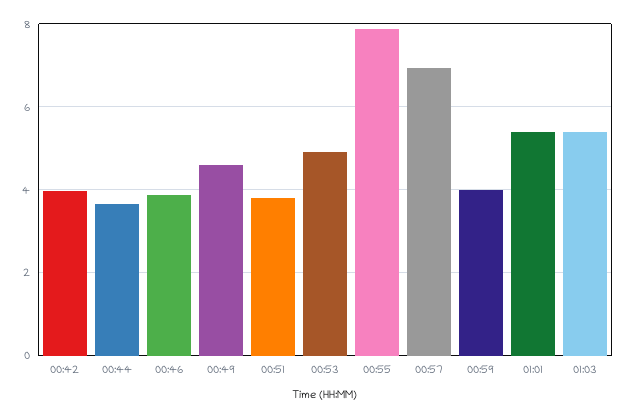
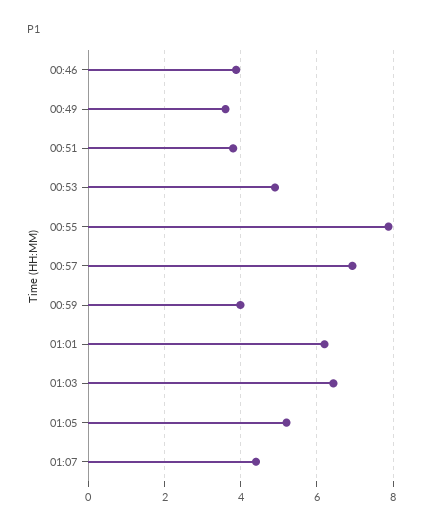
00:42: 4 -> none
00:44: 3.6 -> none
00:49: 4.6 -> 3.6
01:01: 5.4 -> 6.2
01:03: 5.4 -> 6.4
01:05: none -> 5.2
01:07: none -> 4.4

